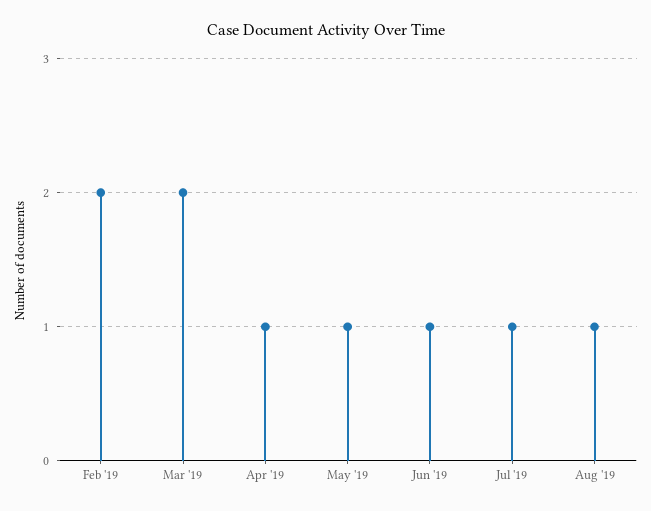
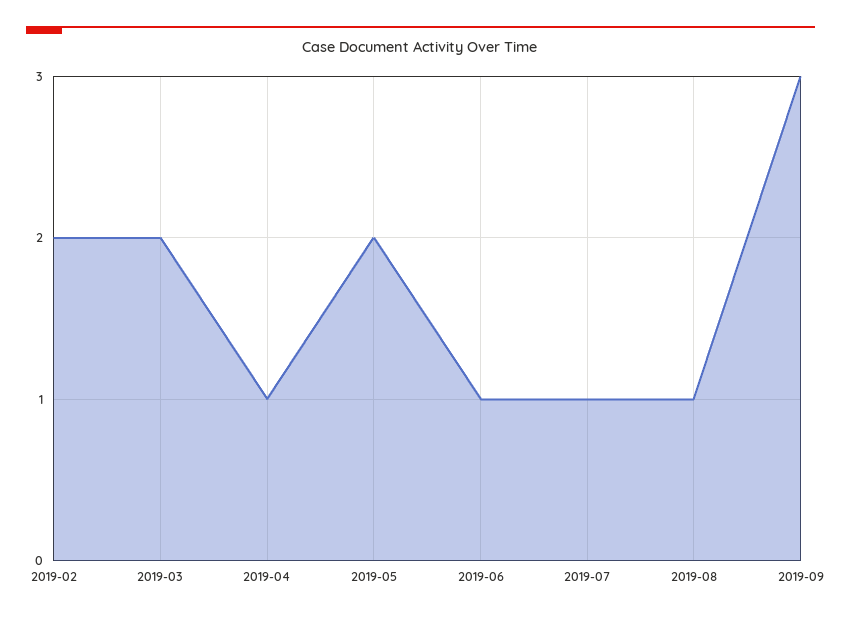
May '19: 1 -> 2
2019-09: none -> 3

